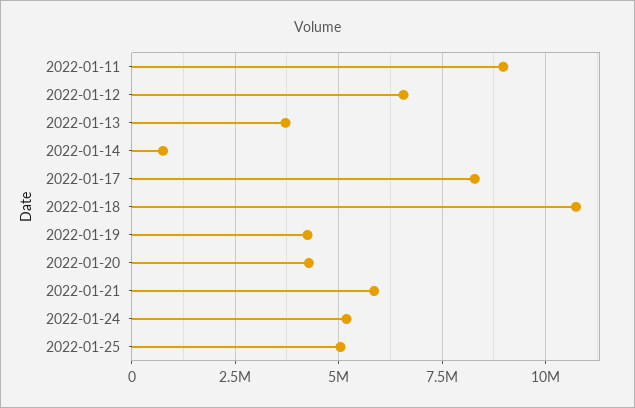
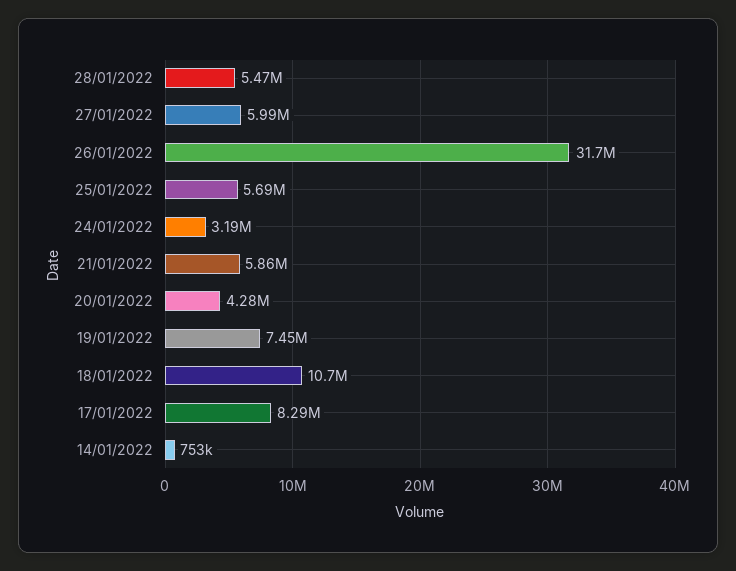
2022-01-11: 9000000 -> none
2022-01-12: 6500000 -> none
2022-01-13: 3750000 -> none
2022-01-19: 4250000 -> 7450000
2022-01-24: 5250000 -> 3190000
2022-01-25: 5000000 -> 5690000
28/01/2022: none -> 5470000
27/01/2022: none -> 5990000
26/01/2022: none -> 31700000

